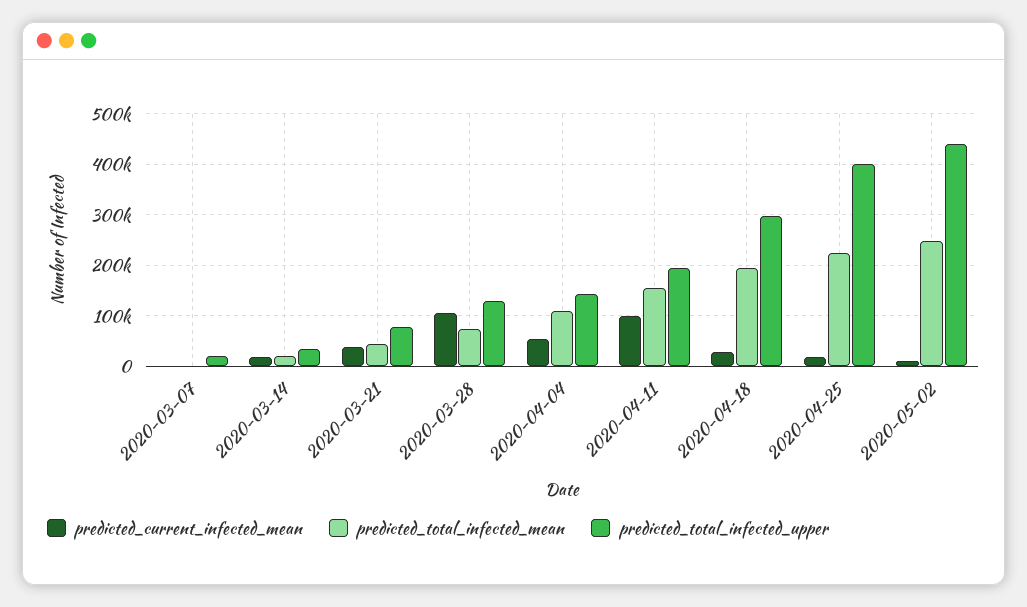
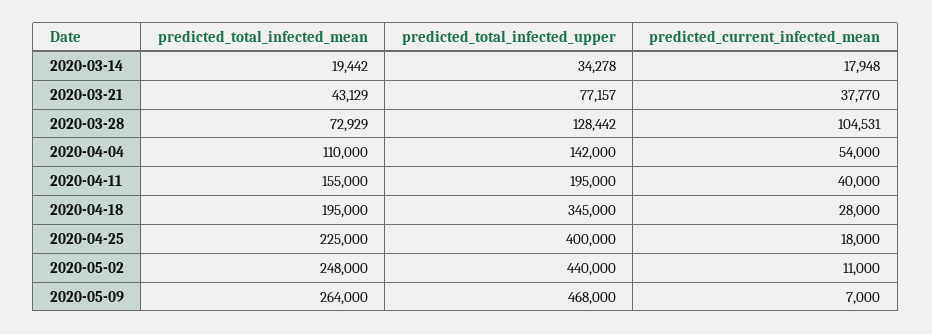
predicted_current_infected_mean, 2020-03-07: 0 -> none
predicted_total_infected_mean, 2020-03-07: 0 -> none
predicted_total_infected_upper, 2020-03-07: 20000 -> none
predicted_current_infected_mean, 2020-04-11: 100000 -> 40000
predicted_total_infected_upper, 2020-04-18: 300000 -> 345000
predicted_total_infected_mean, 2020-05-09: none -> 264000
predicted_total_infected_upper, 2020-05-09: none -> 468000
predicted_current_infected_mean, 2020-05-09: none -> 7000

